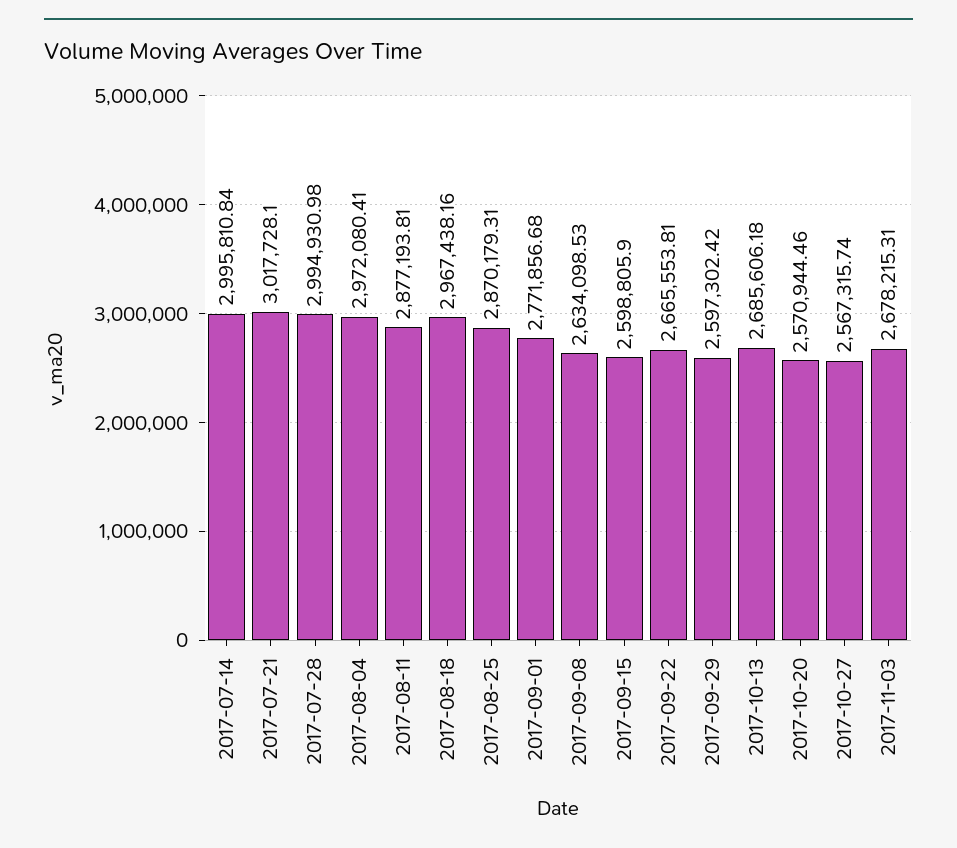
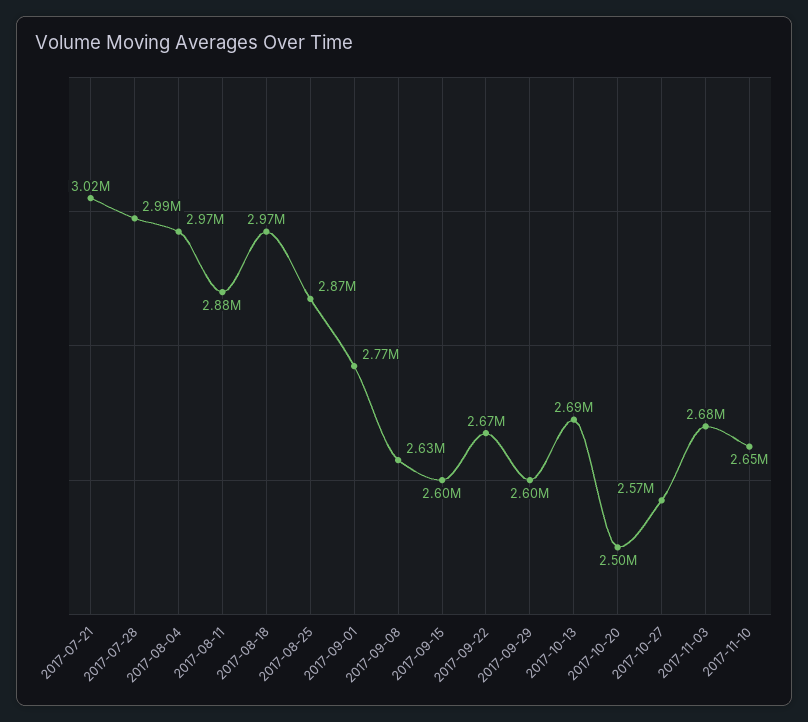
2017-07-14: 2995810.84 -> none
2017-10-20: 2570944.46 -> 2500000
2017-11-10: none -> 2650000

